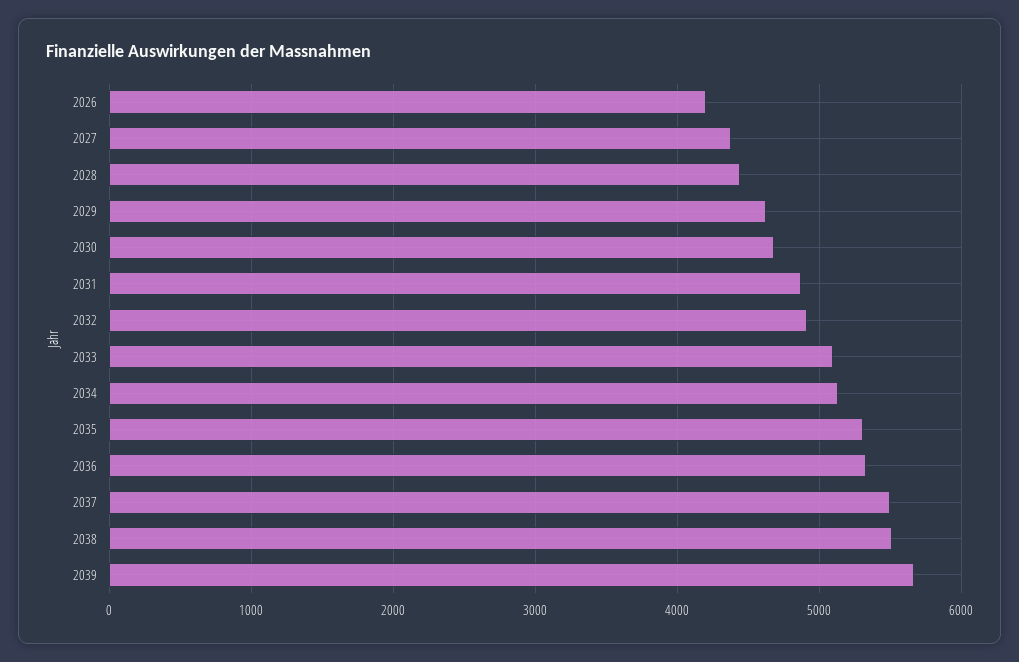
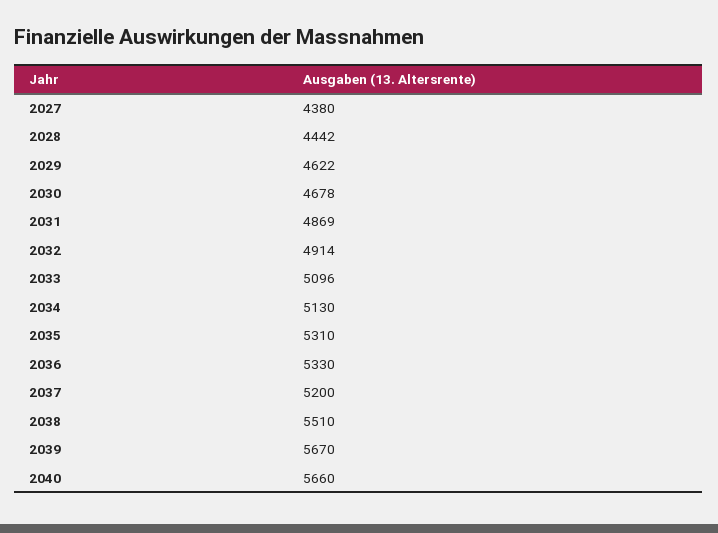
2026: 4200 -> none
2037: 5500 -> 5200
2040: none -> 5660

